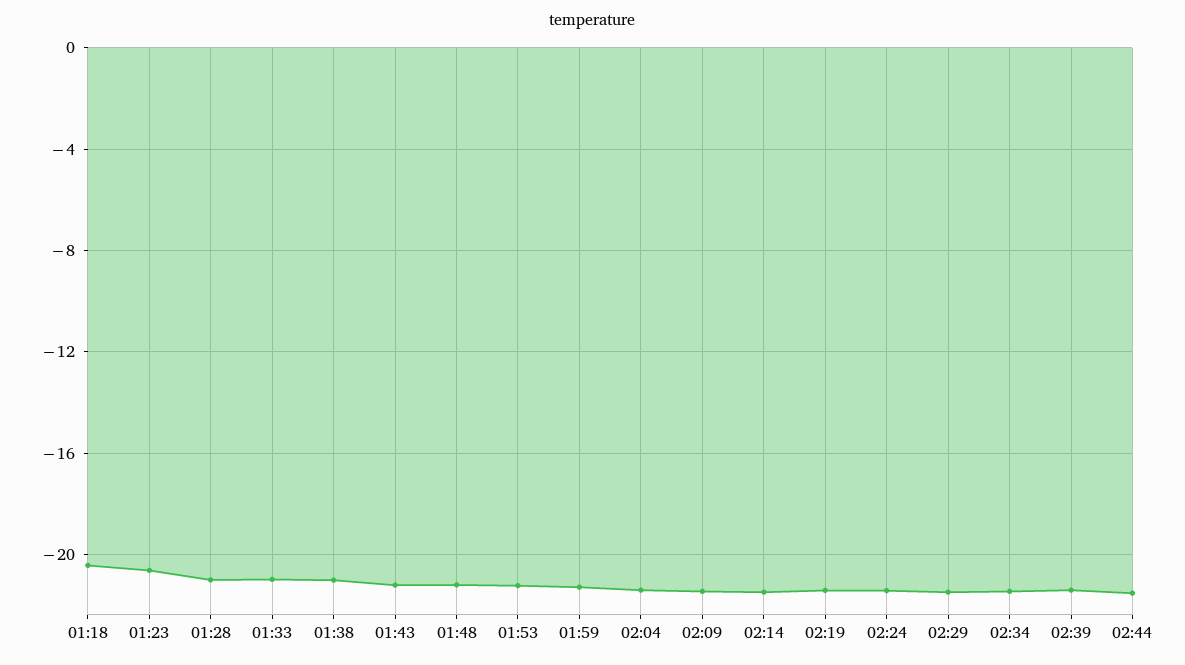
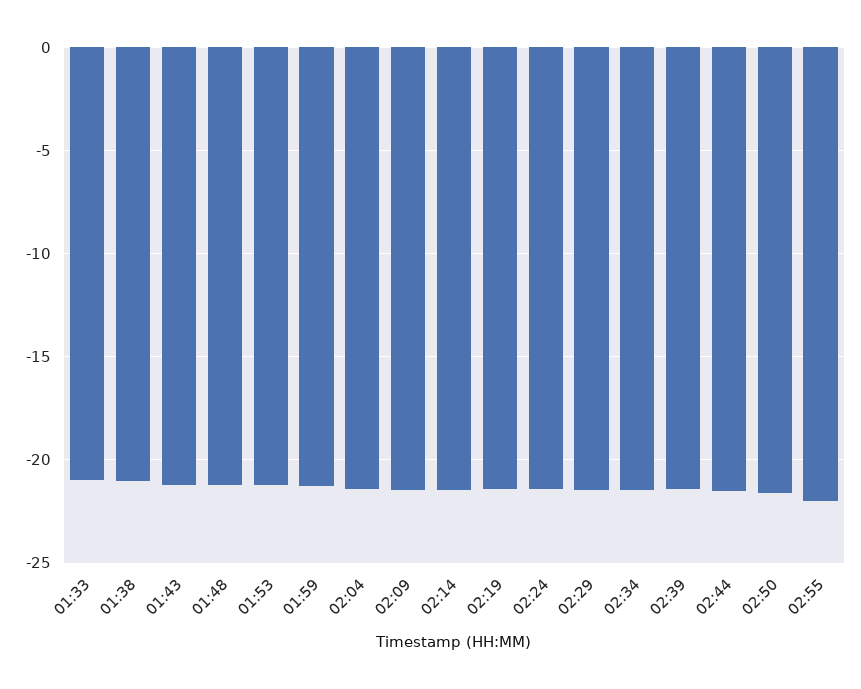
01:18: -20.5 -> none
01:23: -20.5 -> none
01:28: -21 -> none
02:50: none -> -21.5
02:55: none -> -22

